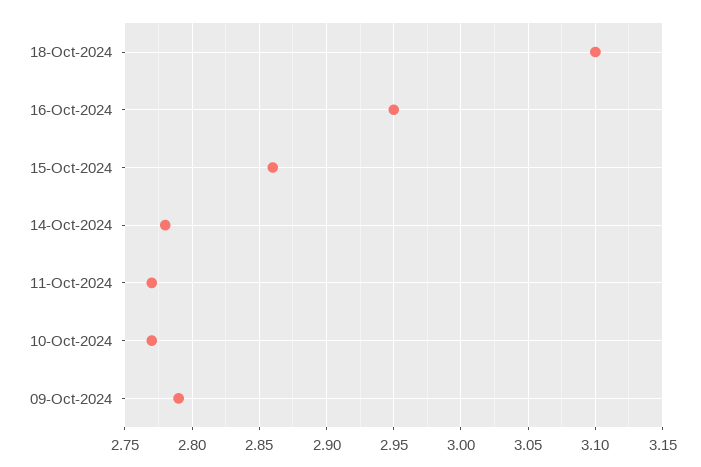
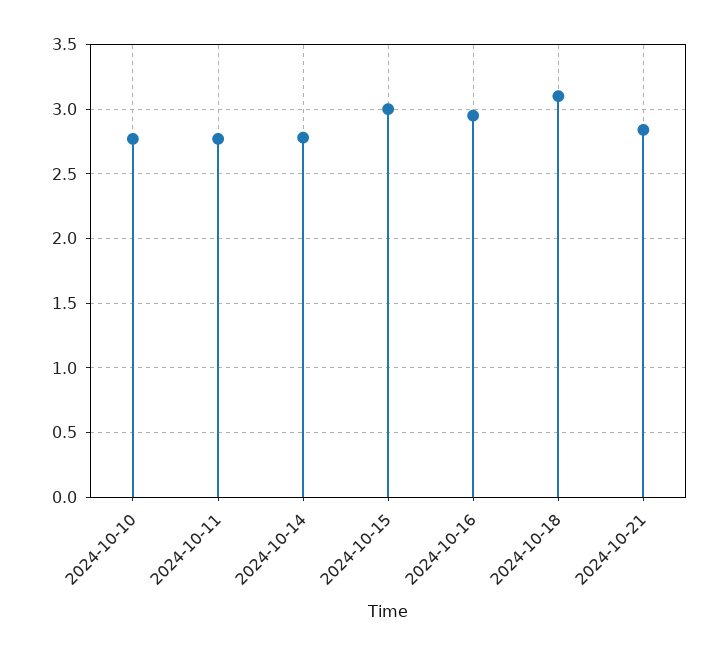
15-Oct-2024: 2.86 -> 3
09-Oct-2024: 2.79 -> none
2024-10-21: none -> 2.85

